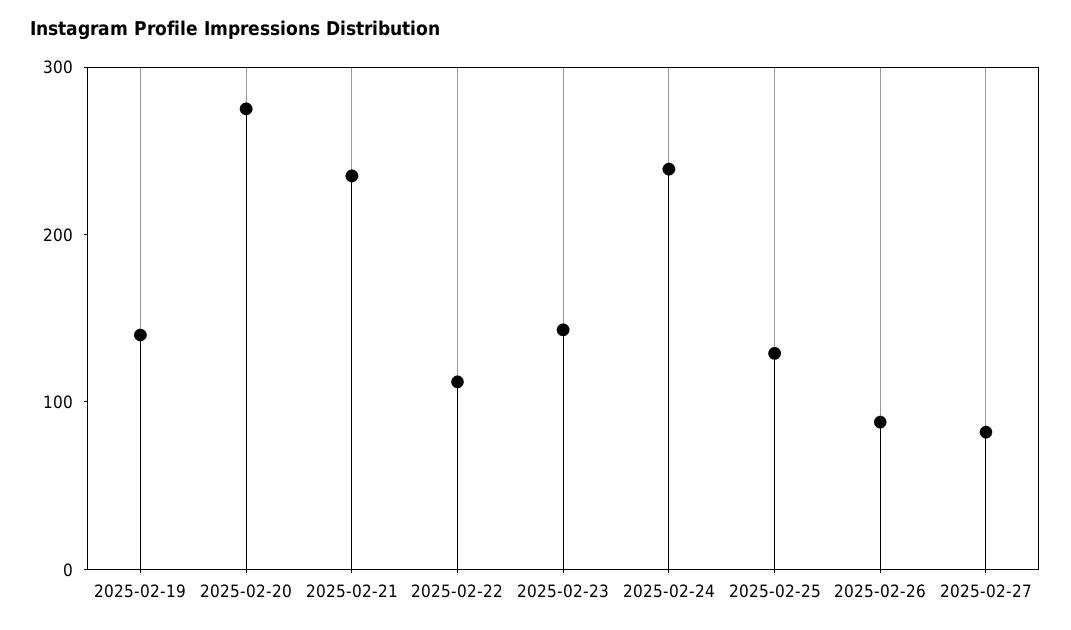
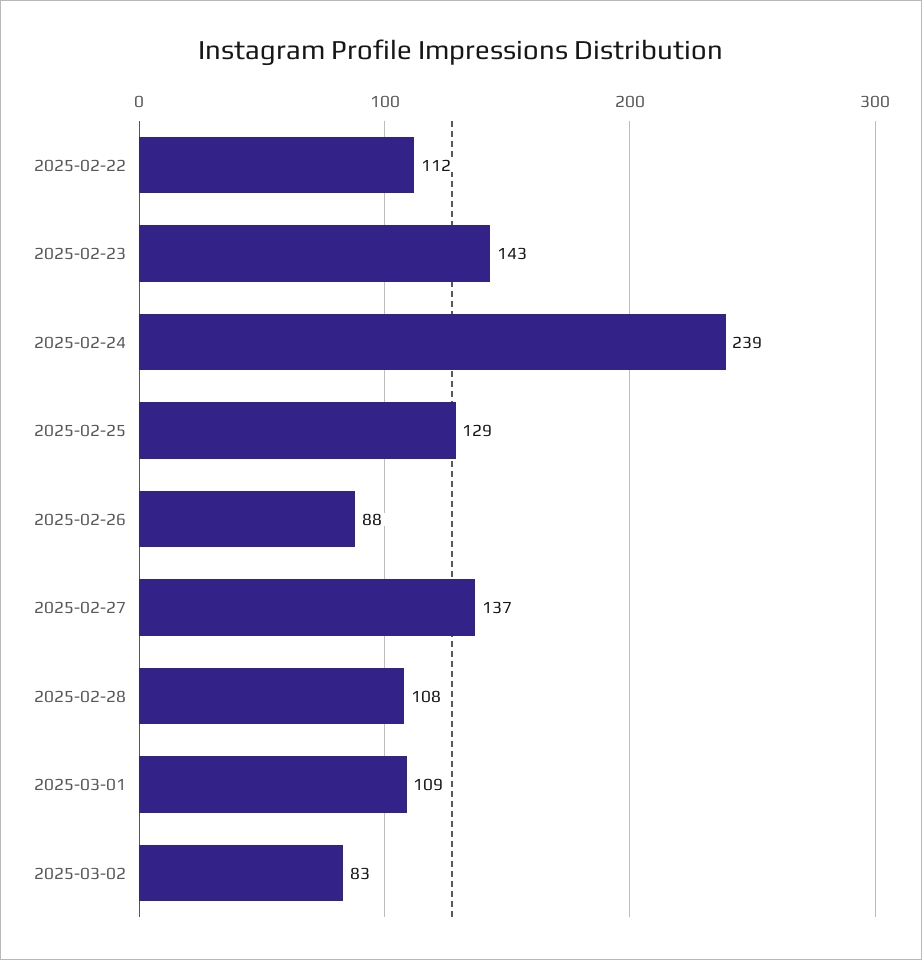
2025-02-19: 140 -> none
2025-02-20: 280 -> none
2025-02-21: 240 -> none
2025-02-27: 80 -> 137
2025-02-28: none -> 108
2025-03-01: none -> 109
2025-03-02: none -> 83

